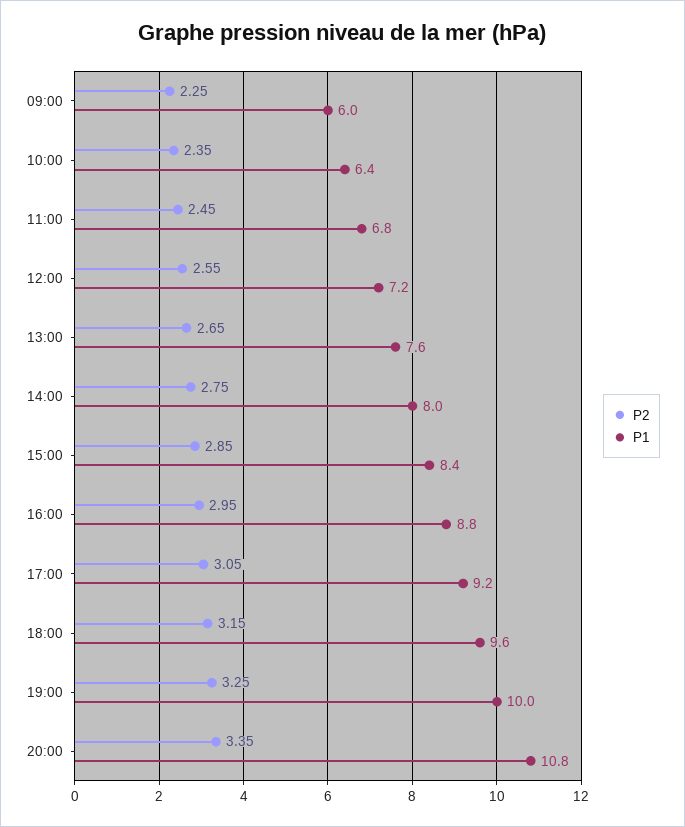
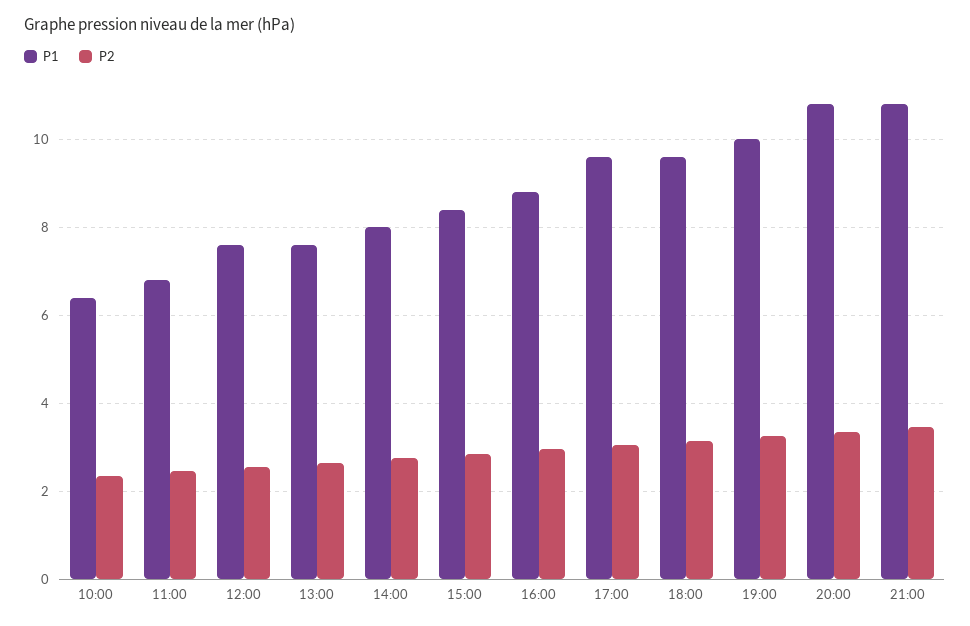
P2, 09:00: 2.25 -> none
P1, 09:00: 6 -> none
P1, 12:00: 7.2 -> 7.6
P1, 17:00: 9.2 -> 9.6
P1, 21:00: none -> 10.8
P2, 21:00: none -> 3.4

